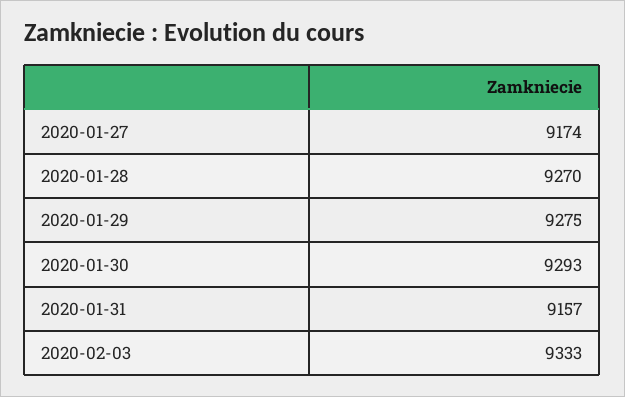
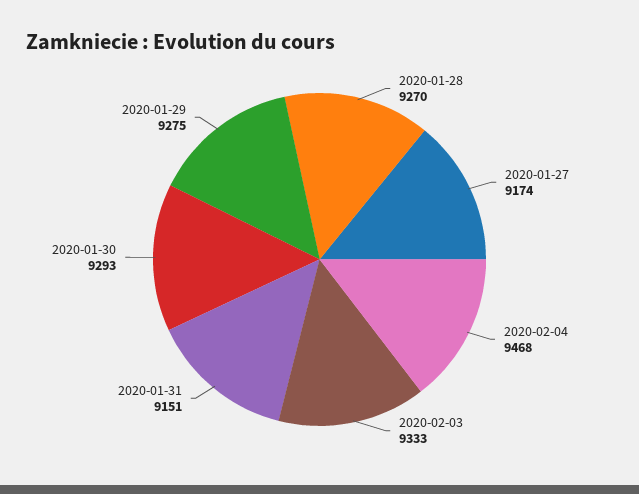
2020-01-31: 9157 -> 9151
2020-02-04: none -> 9468

